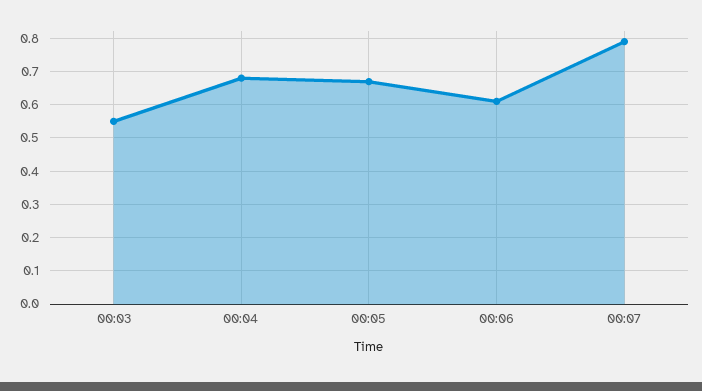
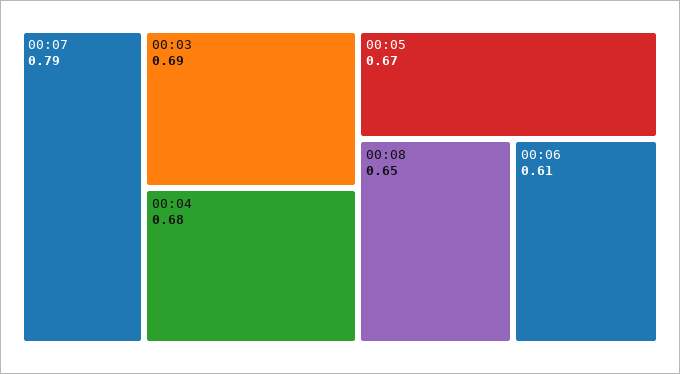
00:03: 0.55 -> 0.69
00:08: none -> 0.65

